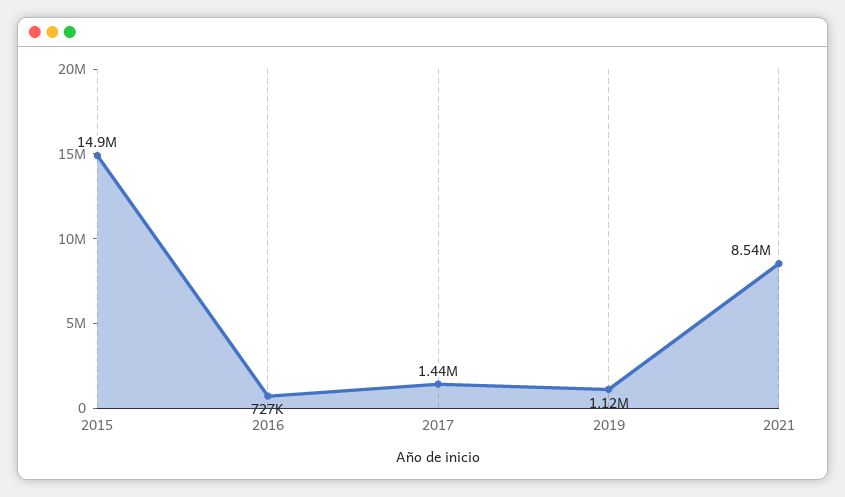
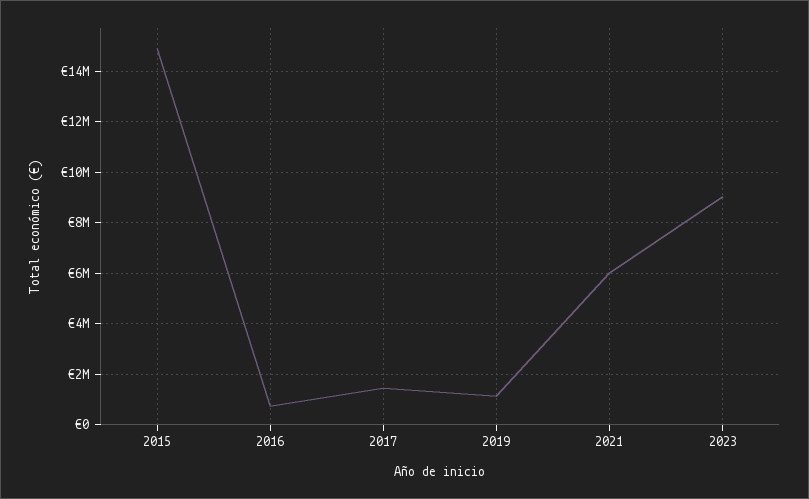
2021: 8540000 -> 6000000
2023: none -> 9000000

